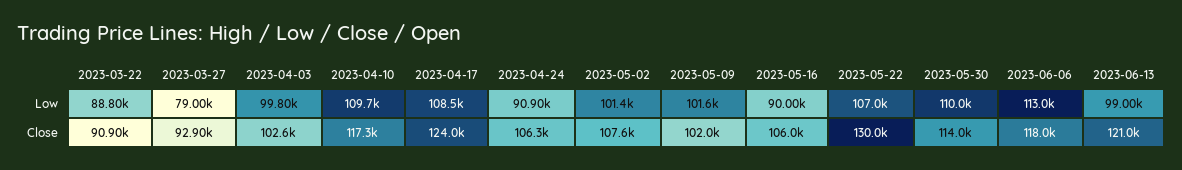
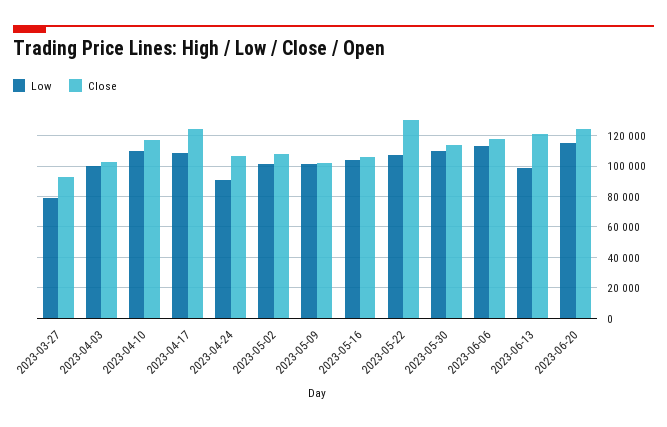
Low, 2023-03-22: 88800 -> none
Low, 2023-05-16: 90000 -> 105000
Close, 2023-03-22: 90900 -> none
Low, 2023-06-20: none -> 115000
Close, 2023-06-20: none -> 125000

